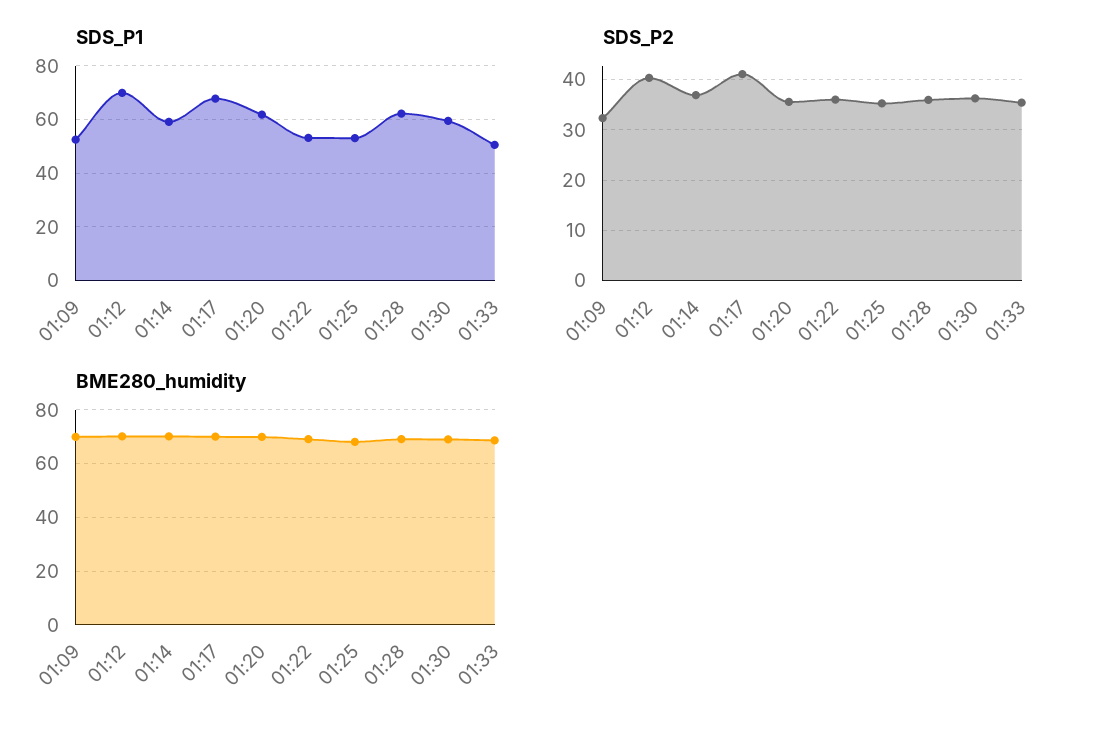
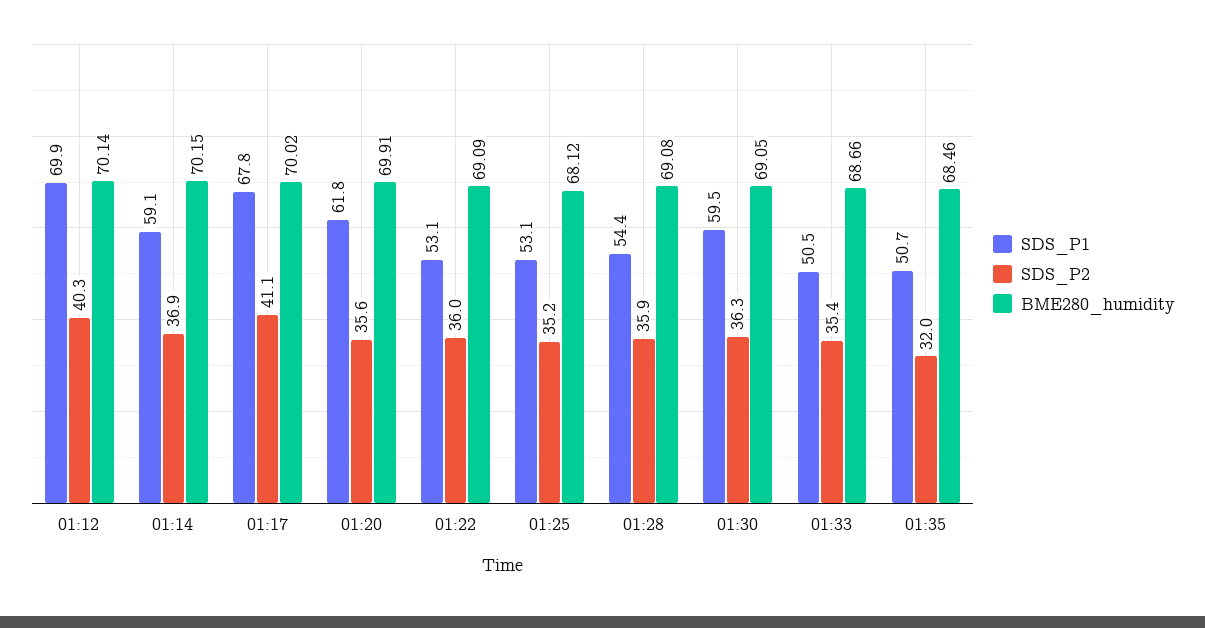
SDS_P1, 01:09: 52.5 -> none
SDS_P1, 01:28: 62.5 -> 54.4
SDS_P2, 01:09: 32 -> none
BME280_humidity, 01:09: 70 -> none
SDS_P1, 01:35: none -> 50.7
SDS_P2, 01:35: none -> 32
BME280_humidity, 01:35: none -> 68.46

